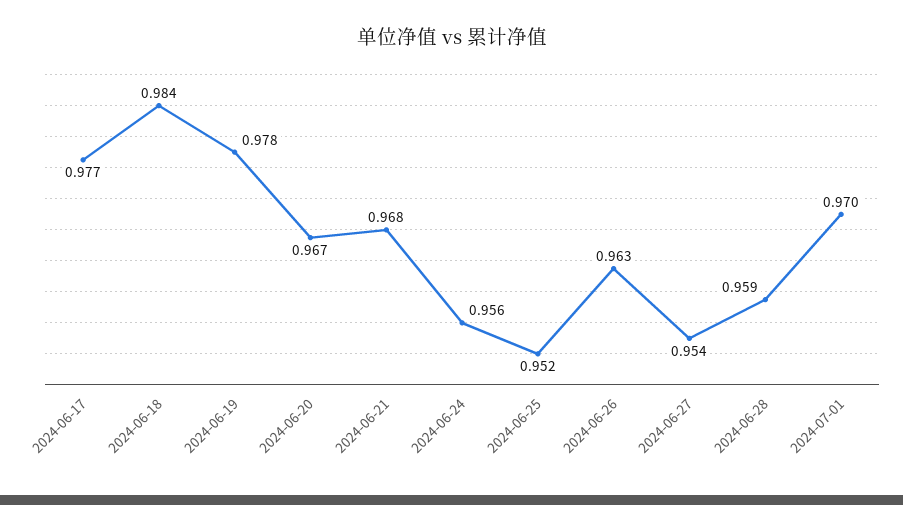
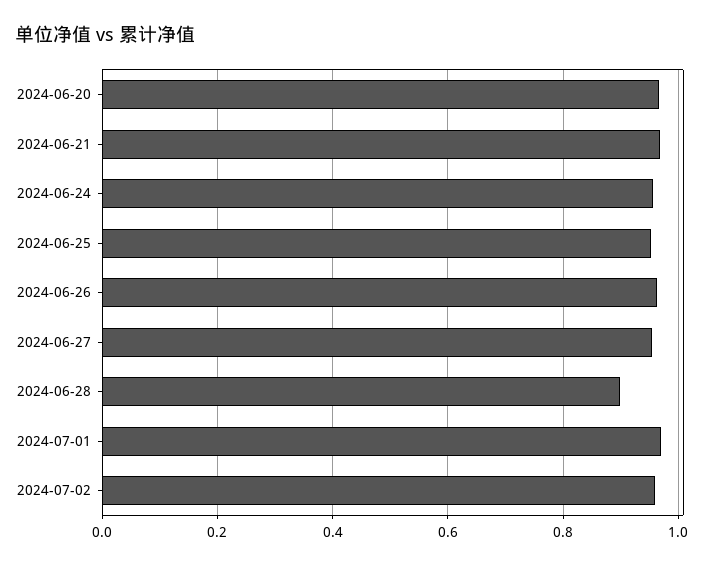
2024-06-17: 0.977 -> none
2024-06-18: 0.984 -> none
2024-06-19: 0.978 -> none
2024-06-28: 0.959 -> 0.9
2024-07-02: none -> 0.96

